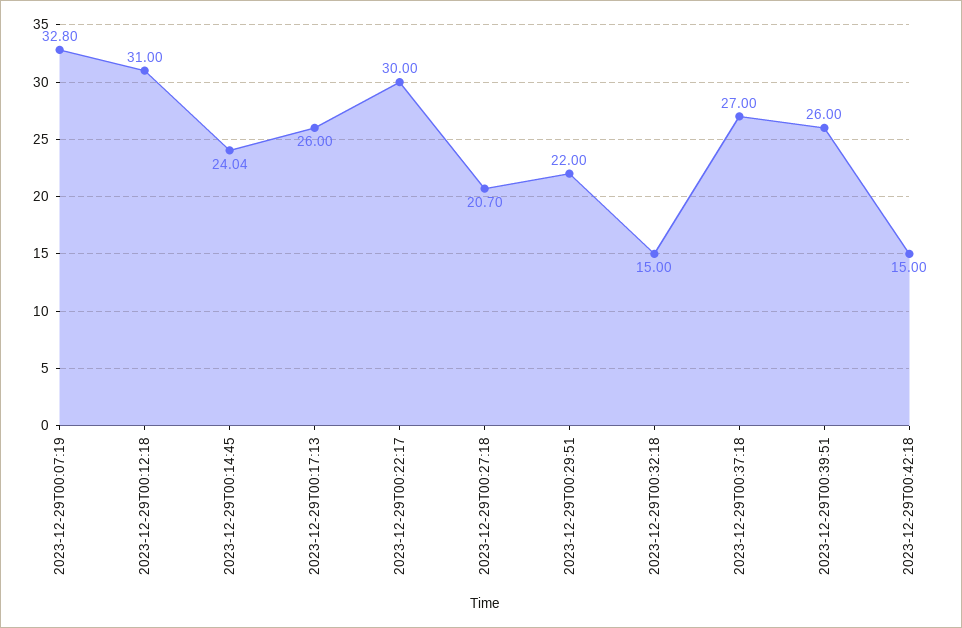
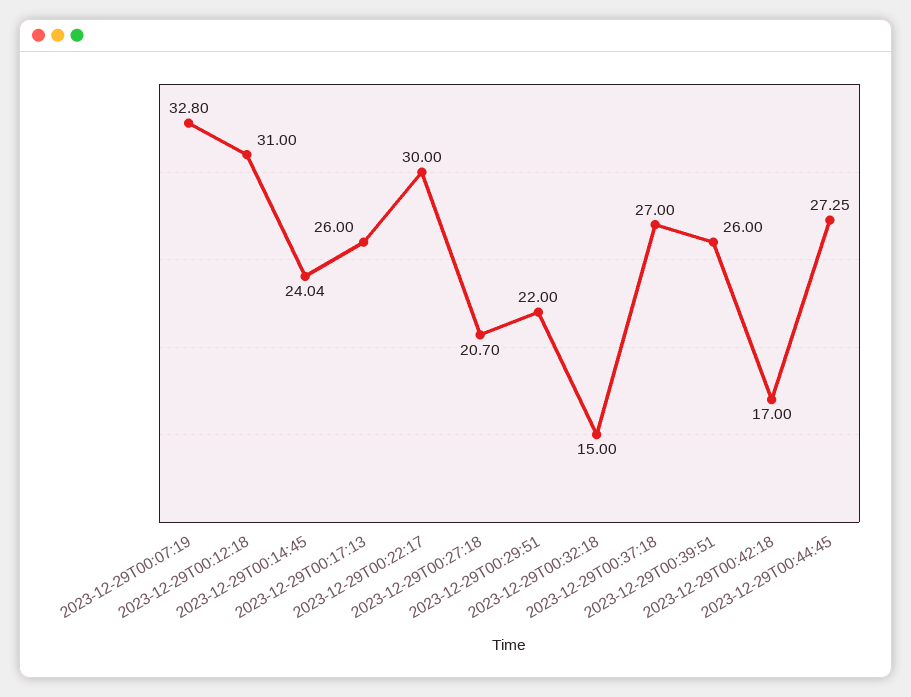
2023-12-29T00:42:18: 15 -> 17
2023-12-29T00:44:45: none -> 27.25

